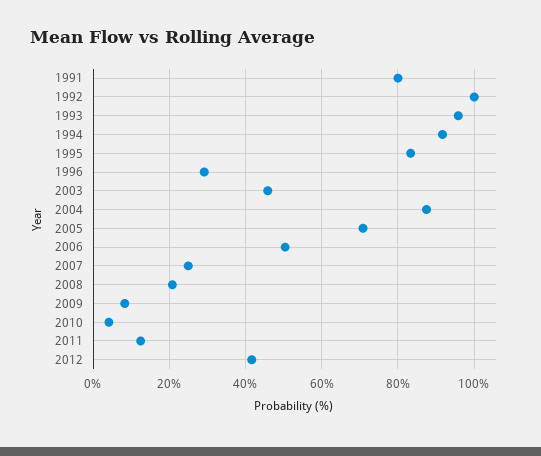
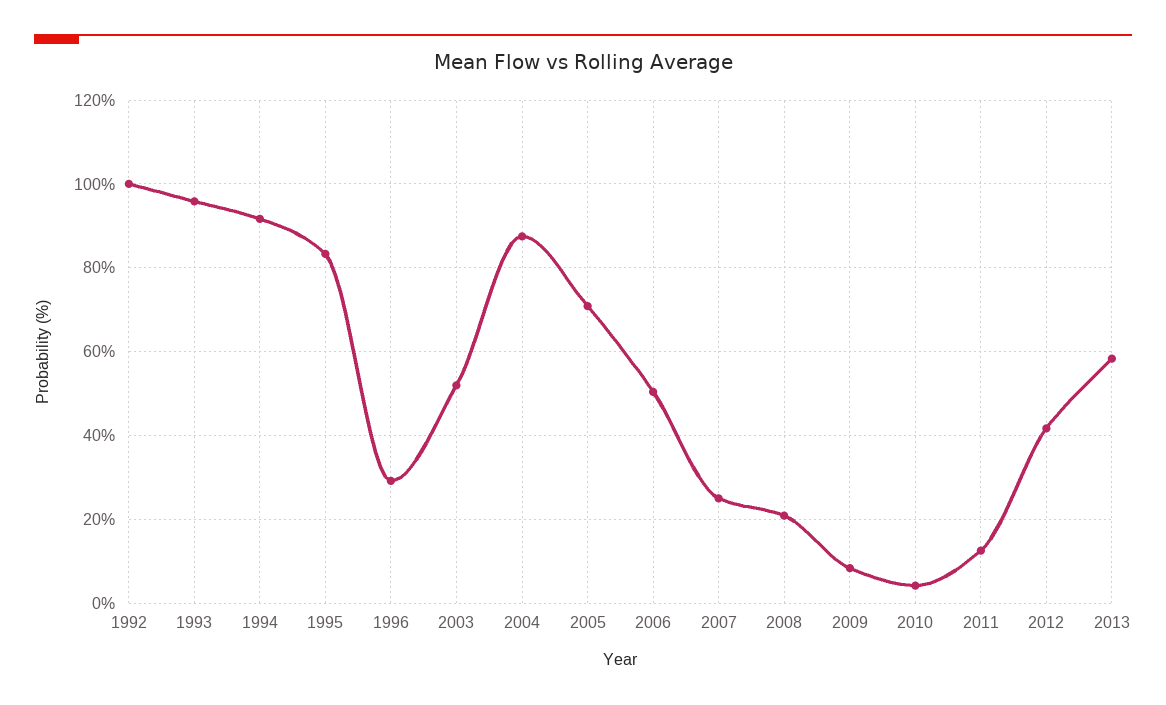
1991: 80 -> none
2003: 46 -> 52
2013: none -> 58

